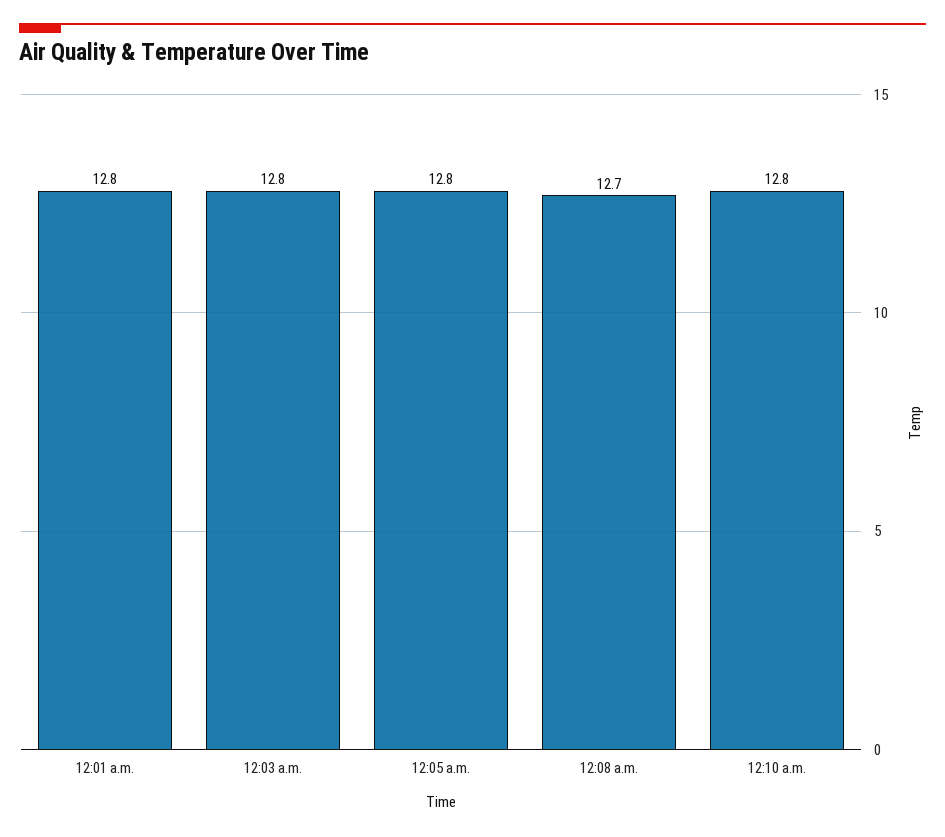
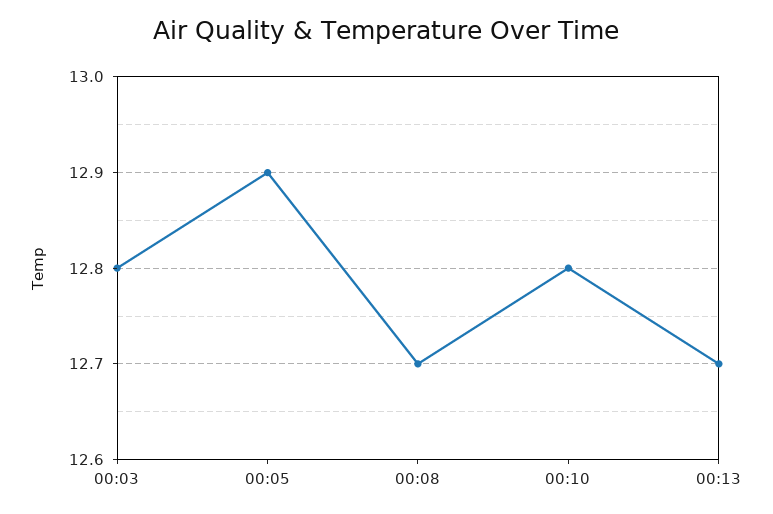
12:01 a.m.: 12.8 -> none
12:05 a.m.: 12.8 -> 12.9
00:13: none -> 12.7

